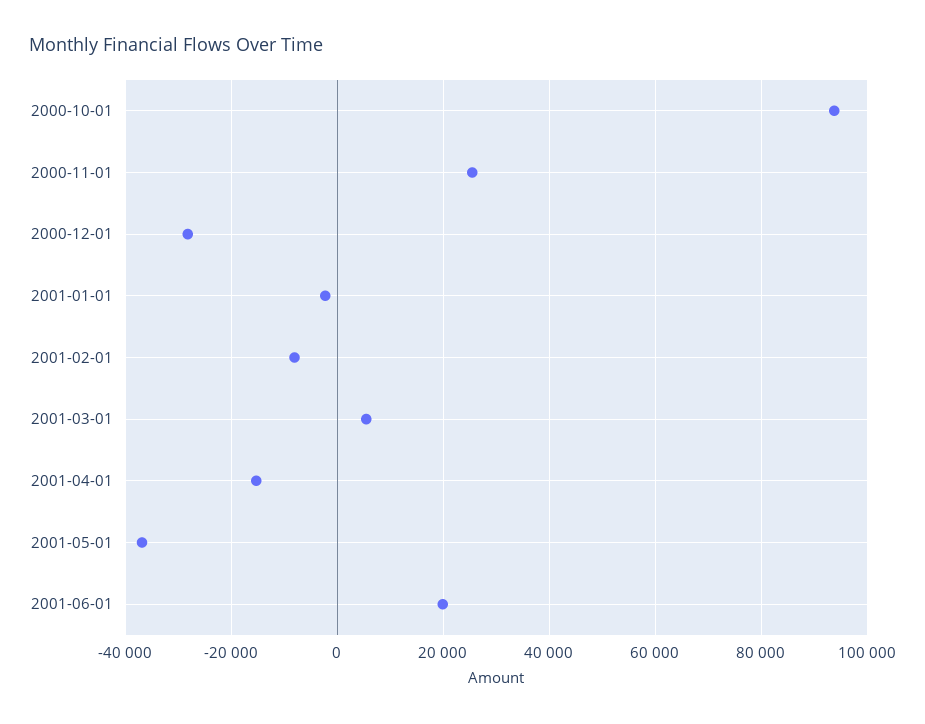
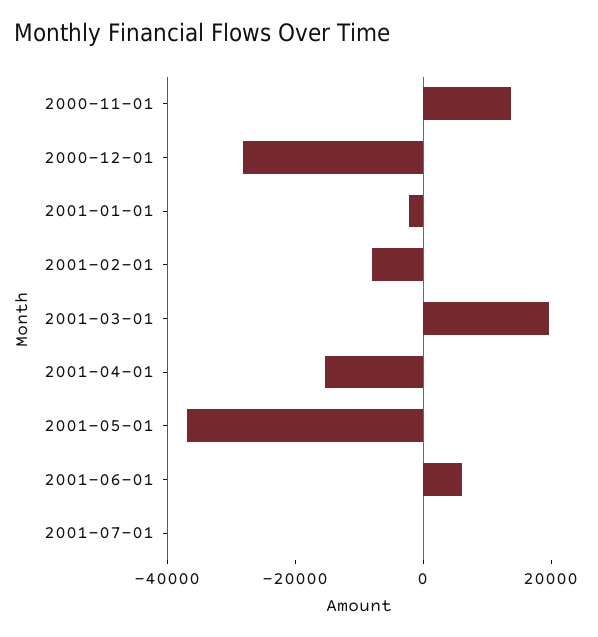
2000-10-01: 94000 -> none
2000-11-01: 26000 -> 15000
2001-03-01: 6000 -> 20000
2001-06-01: 20000 -> 5000
2001-07-01: none -> 0

